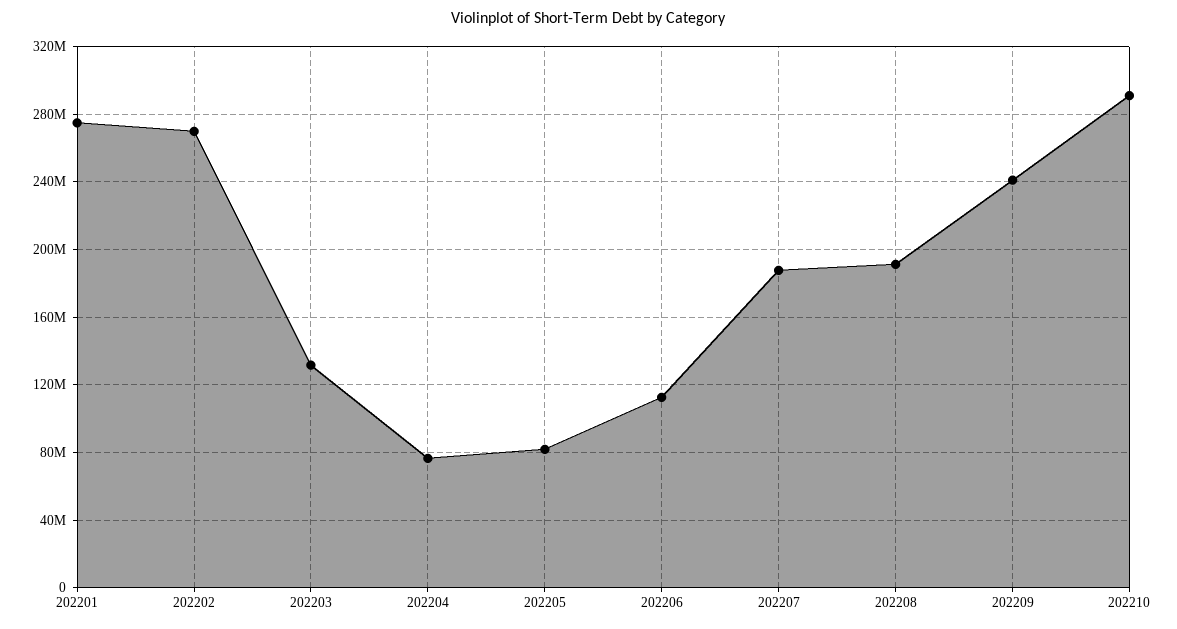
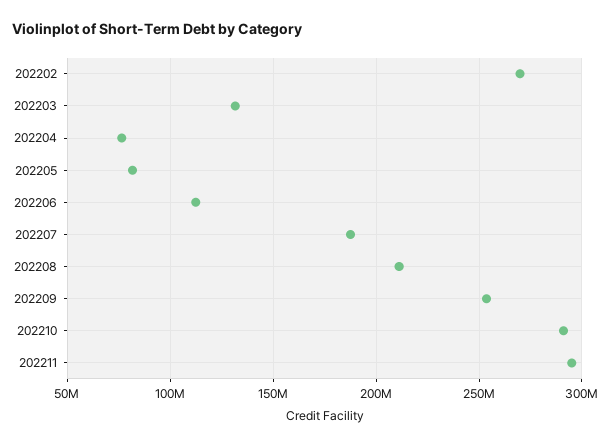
202201: 275000000 -> none
202208: 190000000 -> 210000000
202209: 240000000 -> 255000000
202211: none -> 295000000

